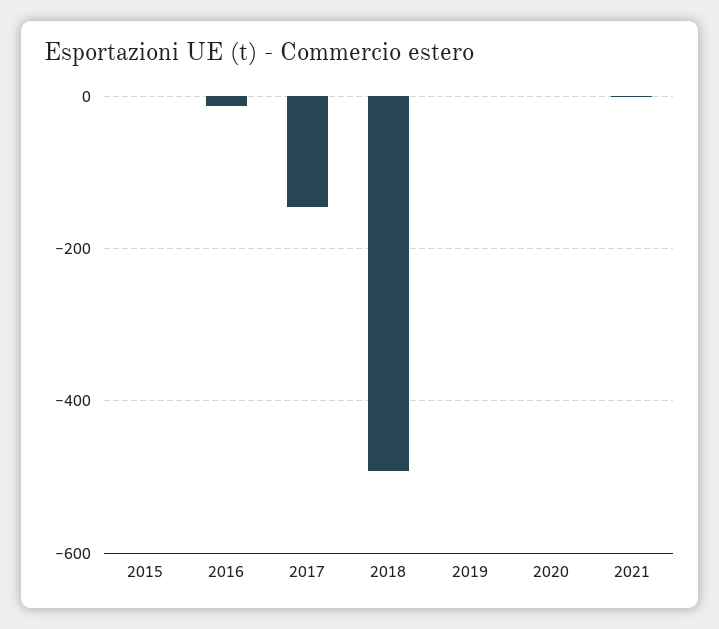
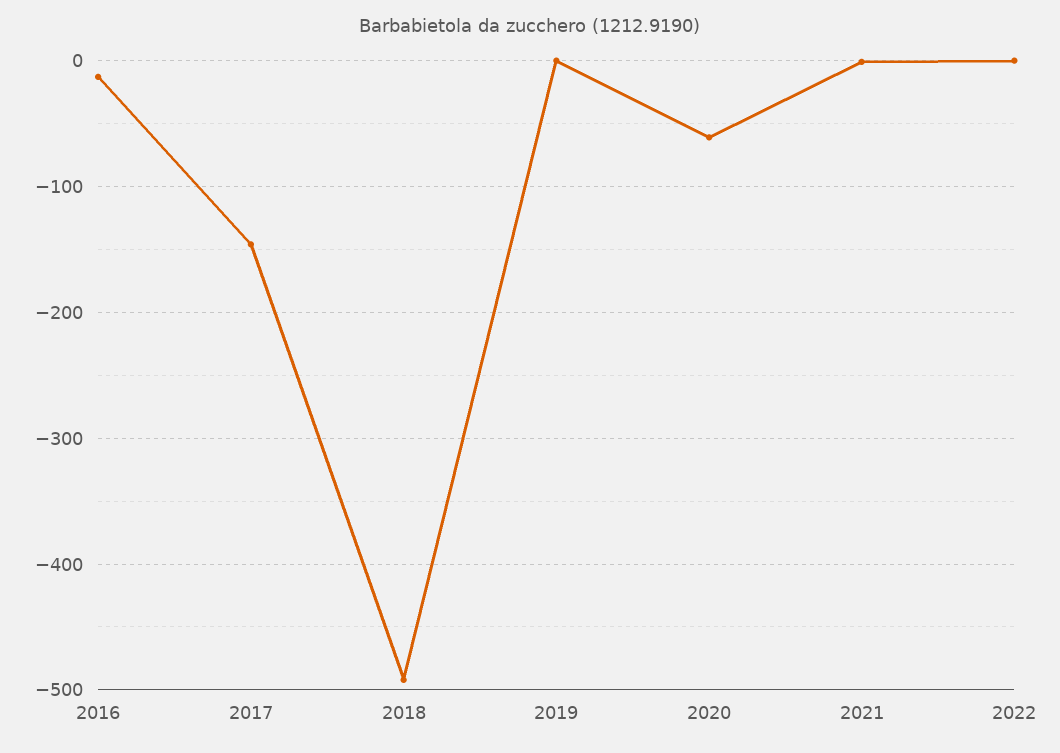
2015: 0 -> none
2020: 0 -> -60
2022: none -> 0

